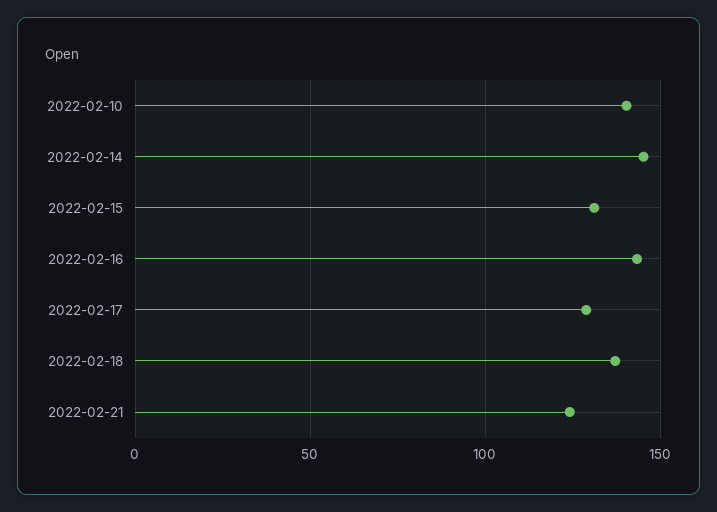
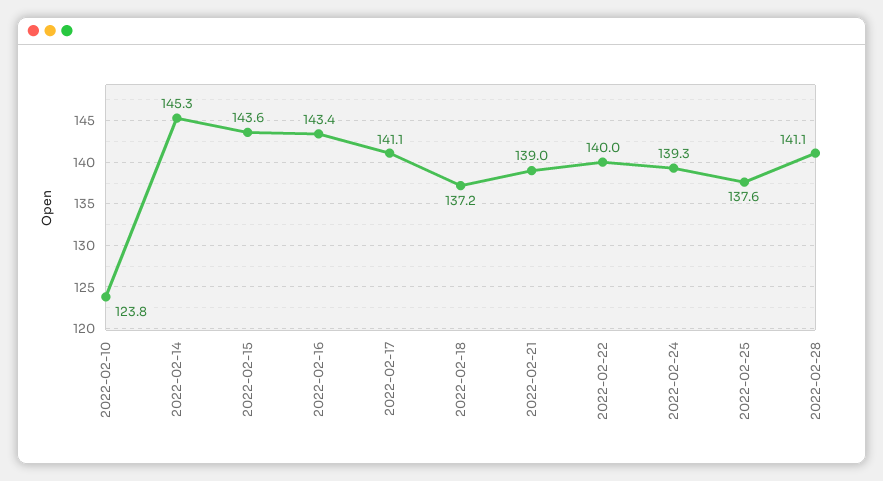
2022-02-10: 140 -> 123.8
2022-02-15: 130 -> 143.6
2022-02-17: 130 -> 141.1
2022-02-21: 125 -> 139
2022-02-22: none -> 140
2022-02-24: none -> 139.3
2022-02-25: none -> 137.6
2022-02-28: none -> 141.1

